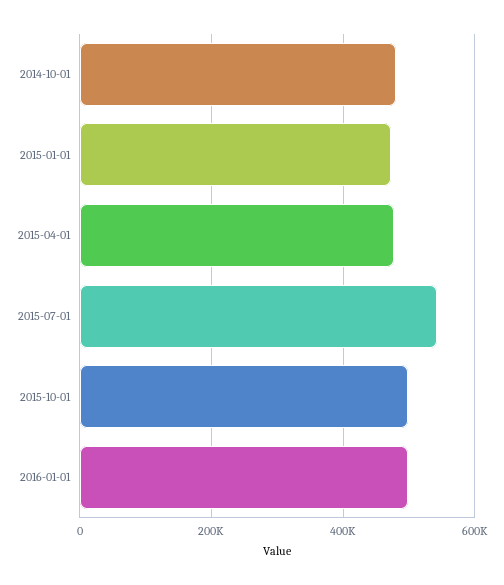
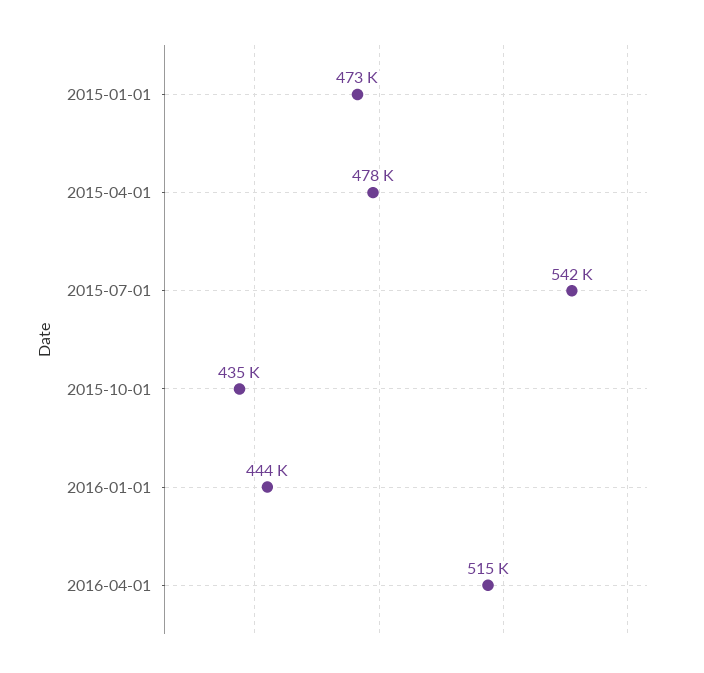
2014-10-01: 480000 -> none
2015-10-01: 500000 -> 435000
2016-01-01: 500000 -> 444000
2016-04-01: none -> 515000

